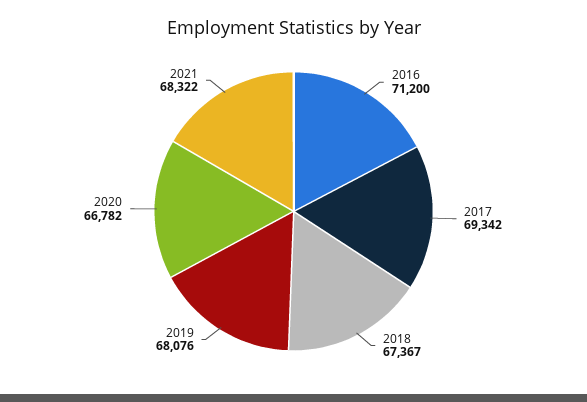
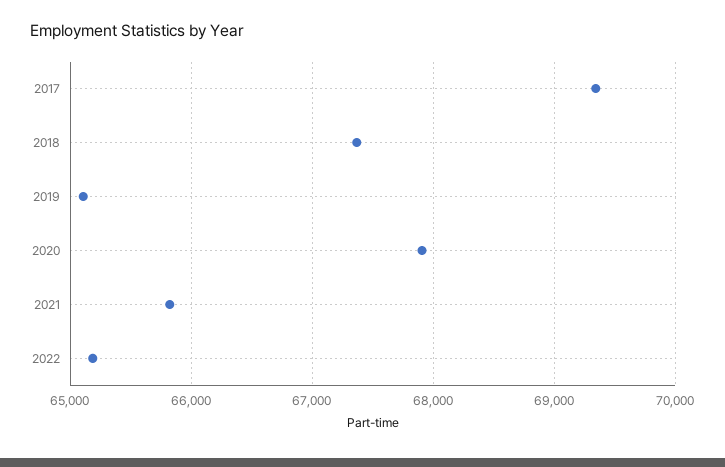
2016: 71200 -> none
2019: 68076 -> 65100
2020: 66782 -> 67900
2021: 68322 -> 65800
2022: none -> 65200

